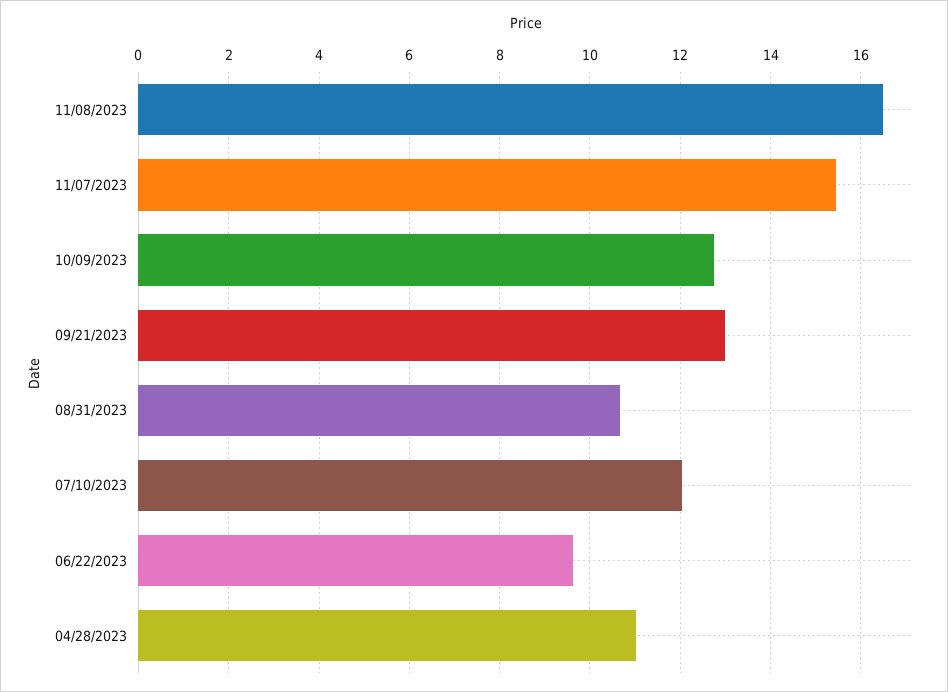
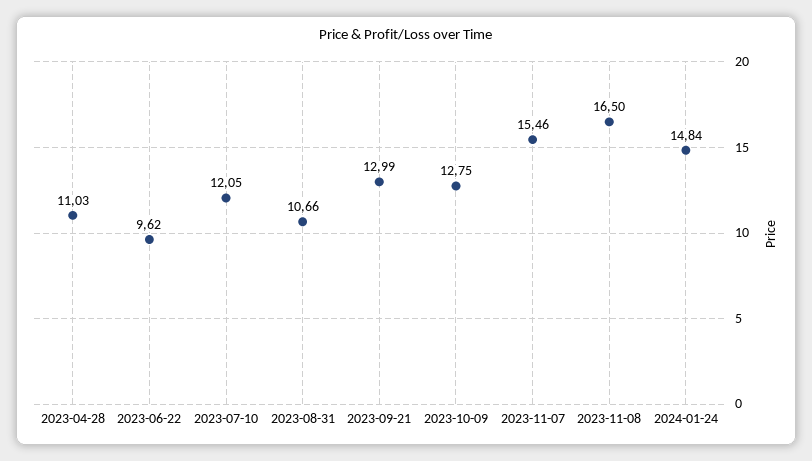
2024-01-24: none -> 14.84

